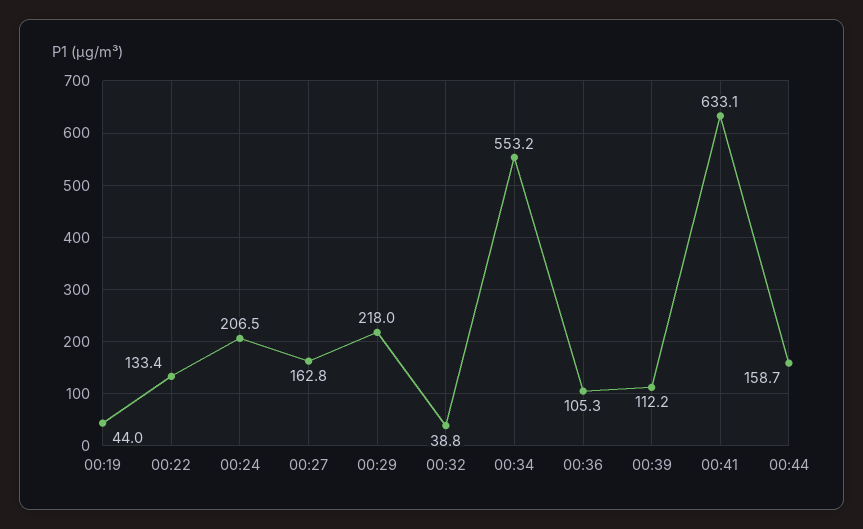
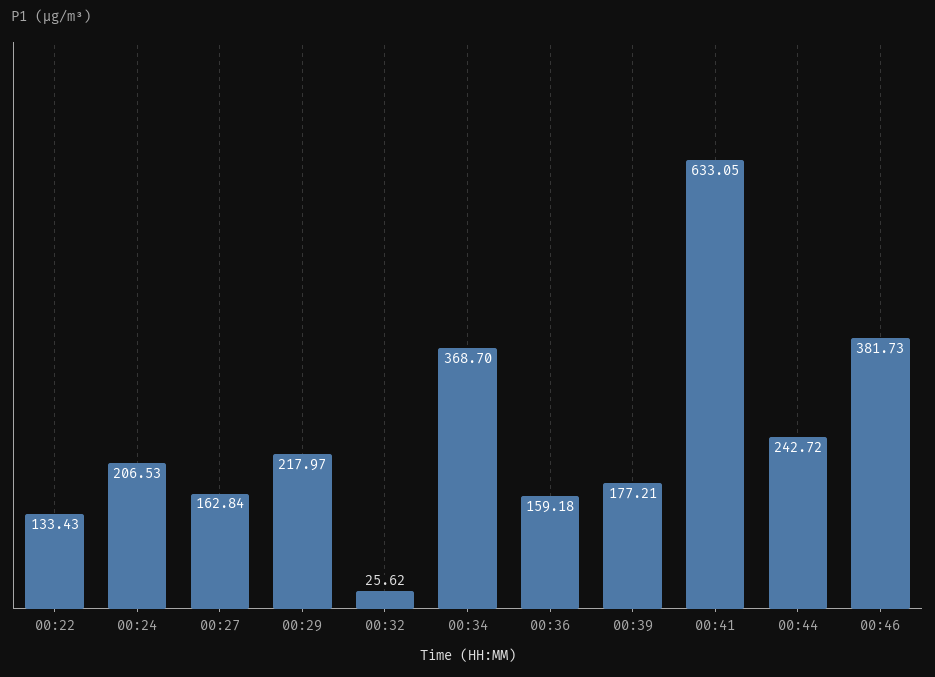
00:19: 44 -> none
00:32: 38.8 -> 25.62
00:34: 553.2 -> 368.7
00:36: 105.3 -> 159.18
00:39: 112.2 -> 177.21
00:44: 158.7 -> 242.72
00:46: none -> 381.73

